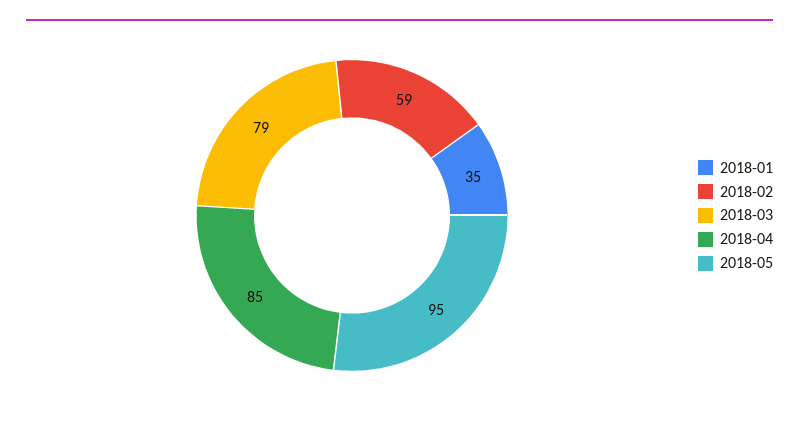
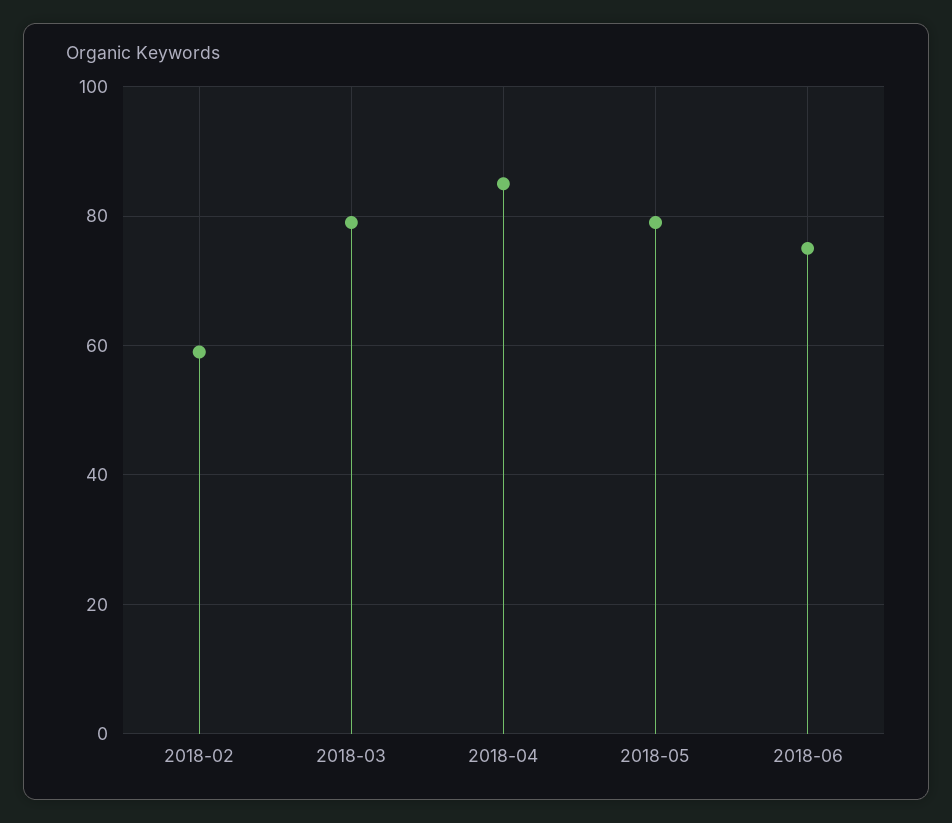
2018-01: 35 -> none
2018-05: 95 -> 80
2018-06: none -> 75

